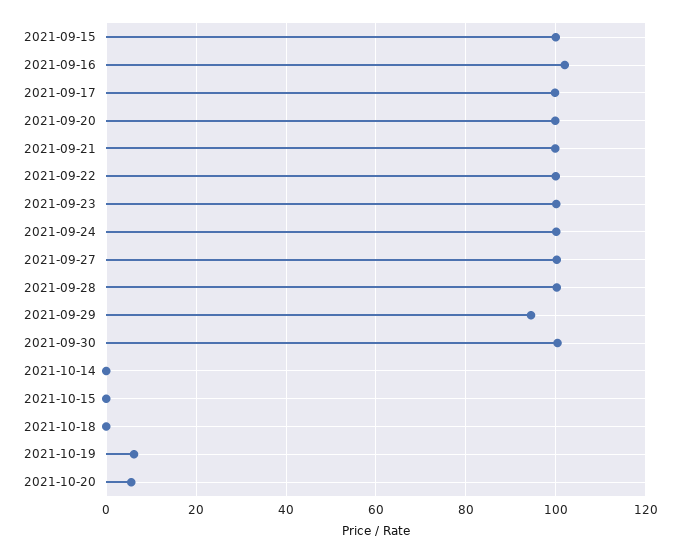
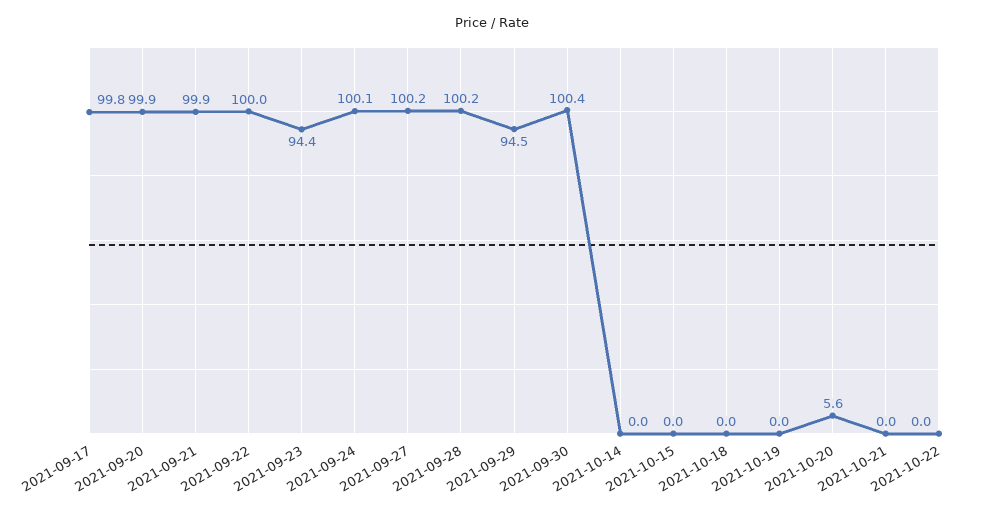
2021-09-15: 100 -> none
2021-09-16: 102 -> none
2021-09-23: 100 -> 94.4
2021-10-19: 6 -> 0
2021-10-21: none -> 0
2021-10-22: none -> 0

